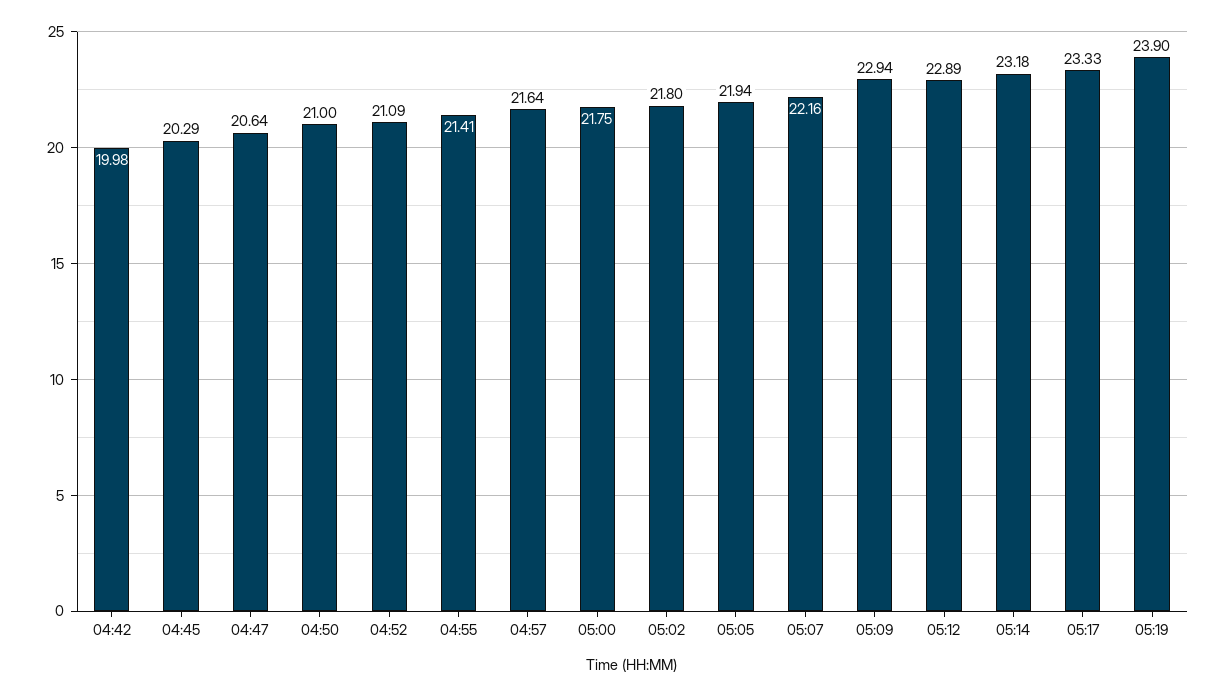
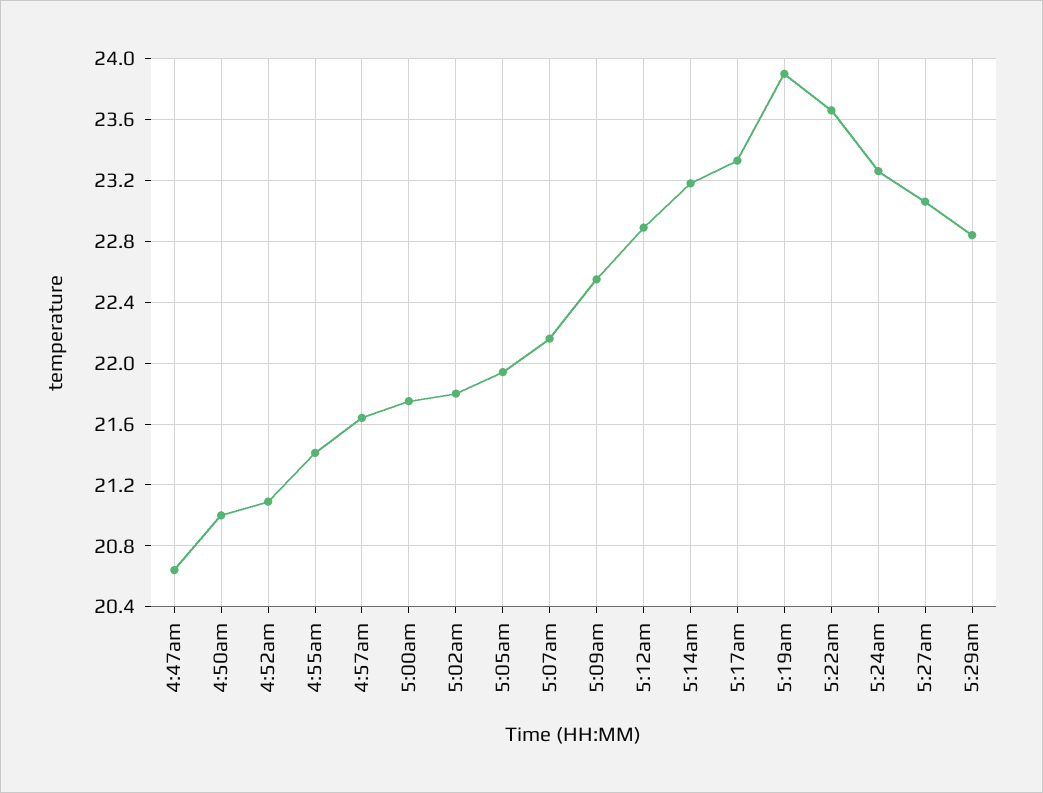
04:42: 19.98 -> none
04:45: 20.29 -> none
05:09: 22.94 -> 22.55
5:22am: none -> 23.65
5:24am: none -> 23.25
5:27am: none -> 23.05
5:29am: none -> 22.85

